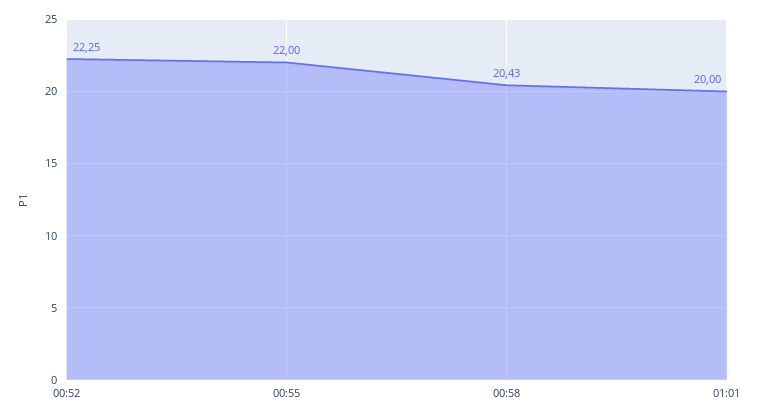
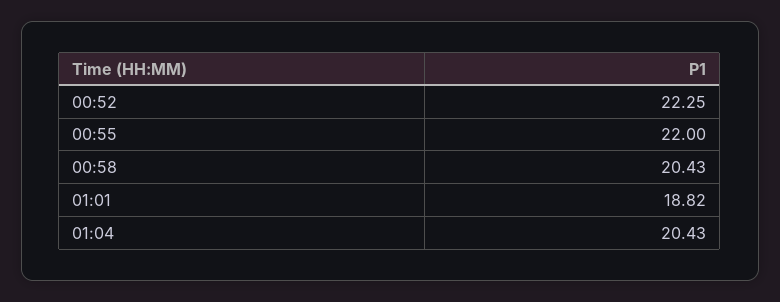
01:01: 20 -> 18.82
01:04: none -> 20.43

